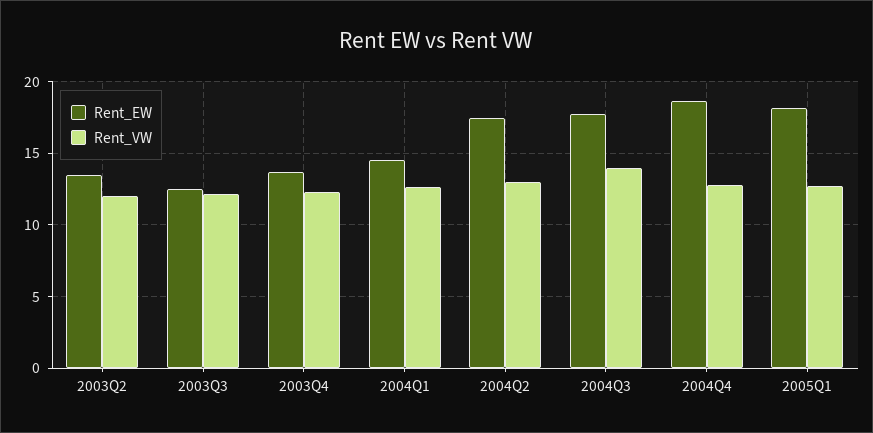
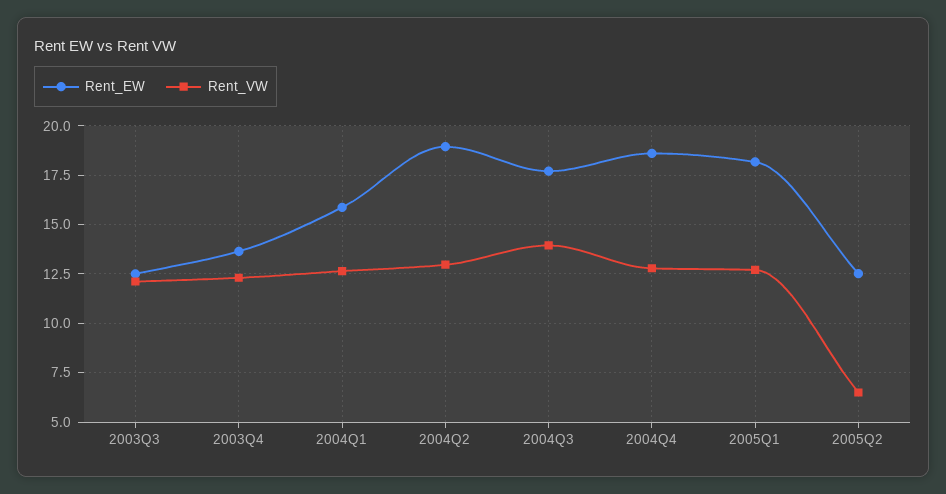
Rent_EW, 2003Q2: 13.5 -> none
Rent_VW, 2003Q2: 12 -> none
Rent_EW, 2004Q1: 14.5 -> 16
Rent_EW, 2004Q2: 17.5 -> 19
Rent_EW, 2005Q2: none -> 12.5
Rent_VW, 2005Q2: none -> 6.5

